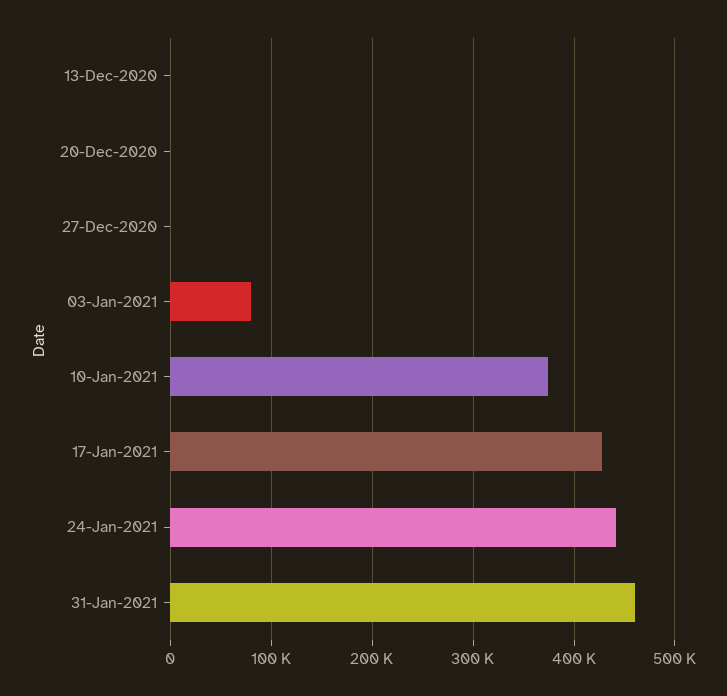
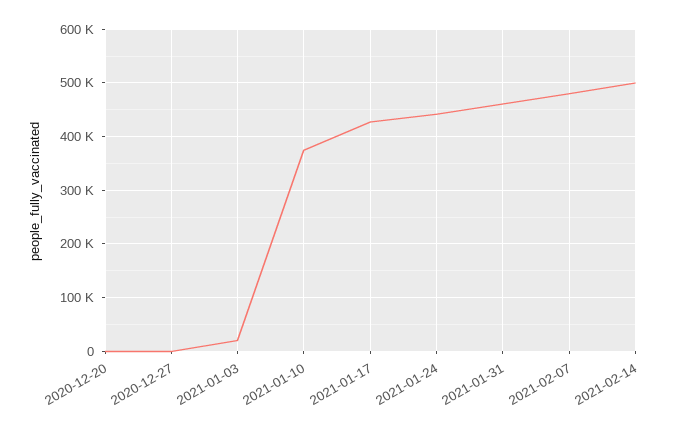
13-Dec-2020: 0 -> none
03-Jan-2021: 80000 -> 20000
2021-02-07: none -> 480000
2021-02-14: none -> 500000

